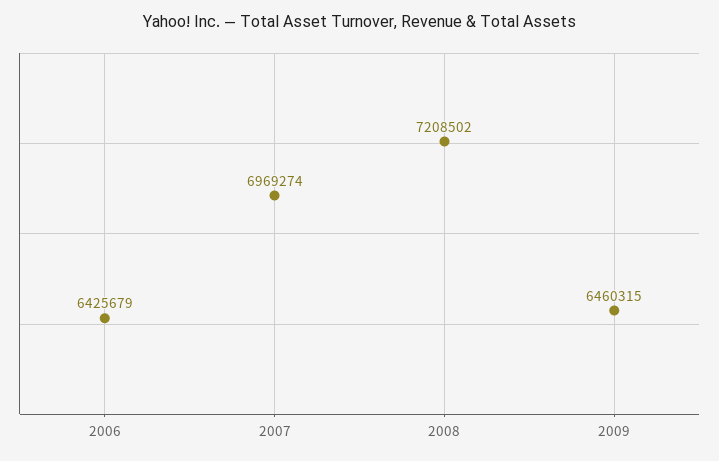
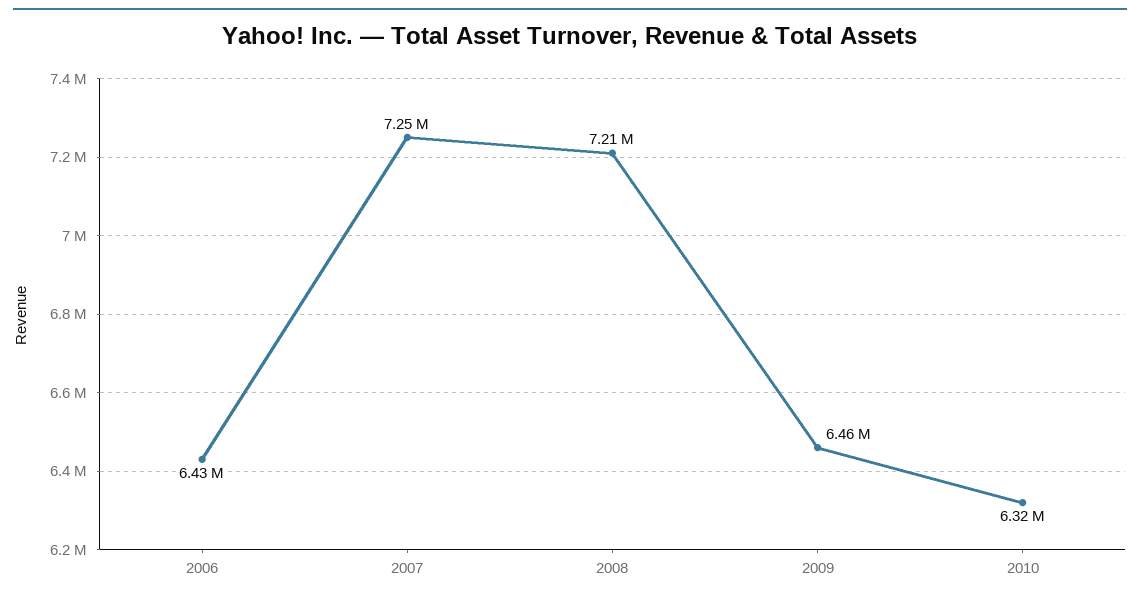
2007: 6969274 -> 7250000
2010: none -> 6320000

